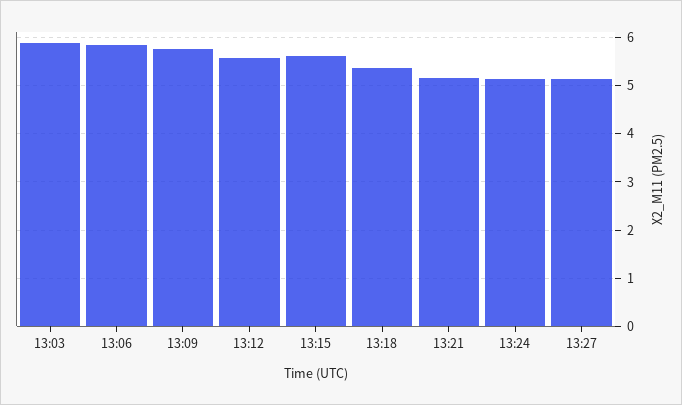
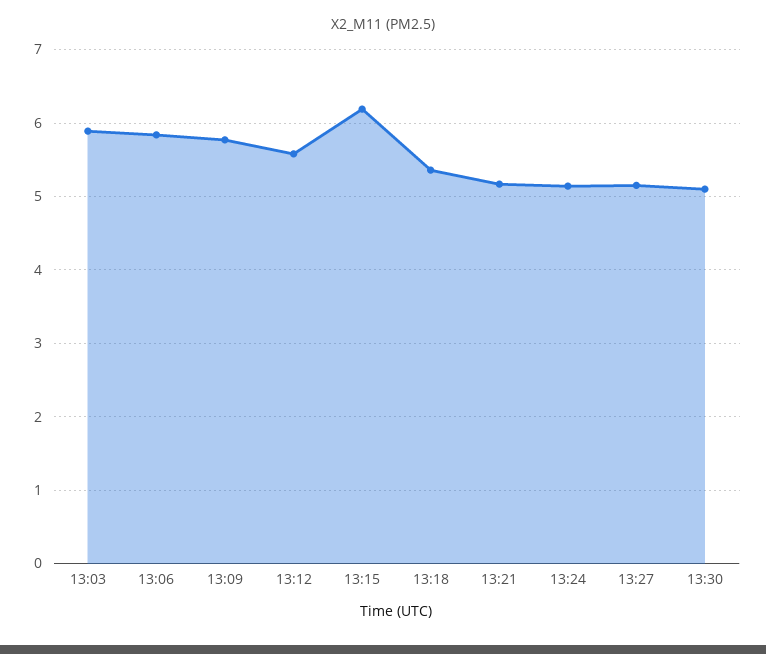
13:15: 5.6 -> 6.2
13:30: none -> 5.1

